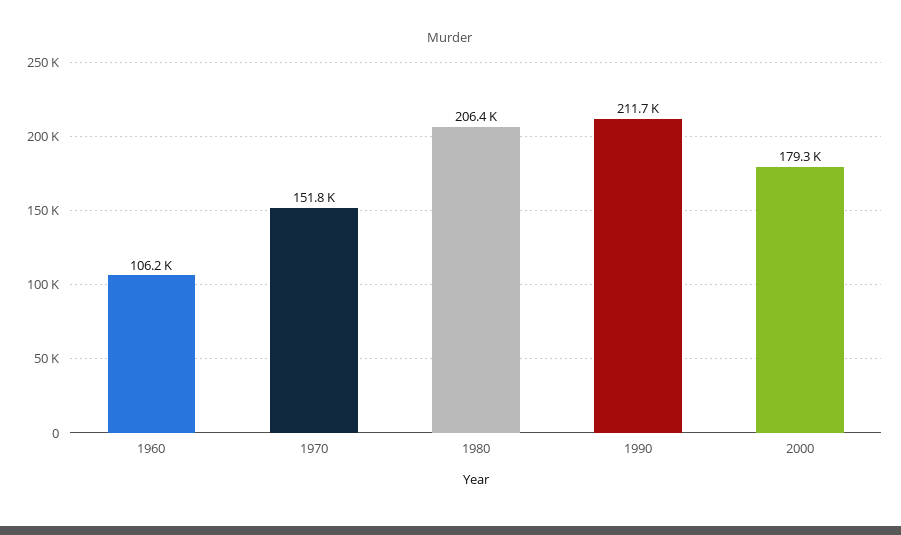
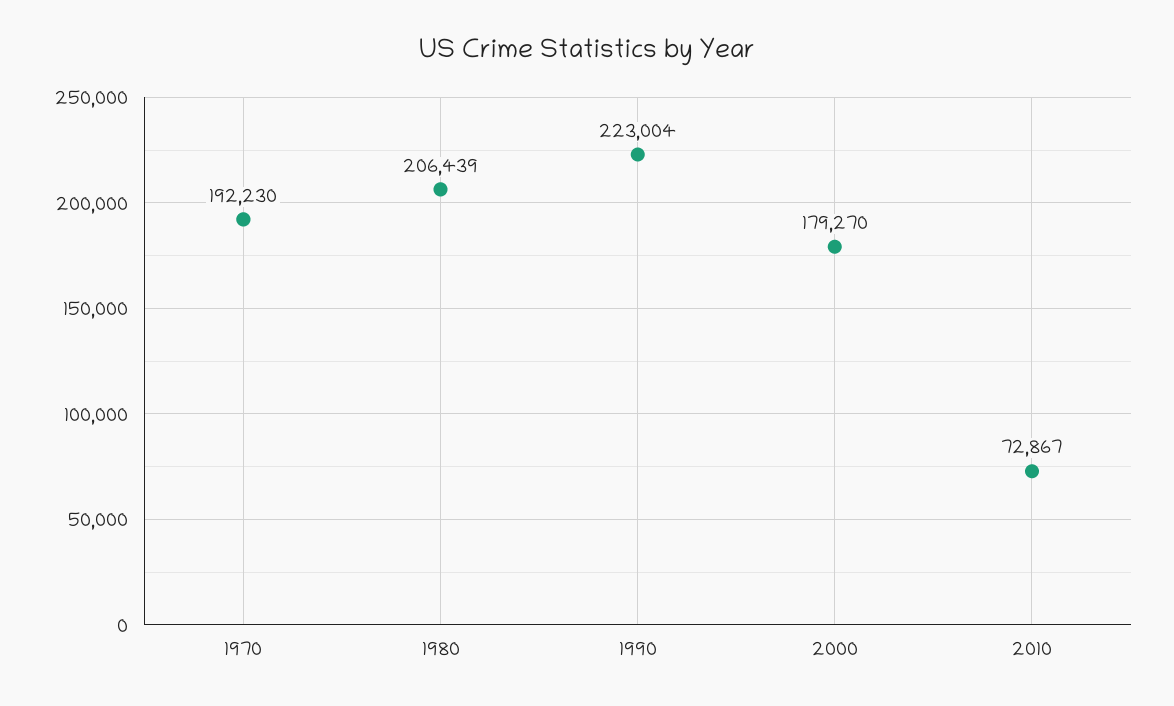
1960: 106200 -> none
1970: 151800 -> 192230
1990: 211700 -> 223004
2010: none -> 72867

